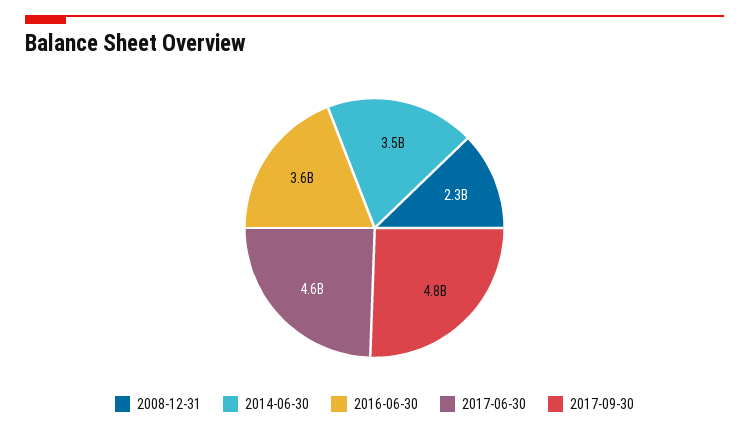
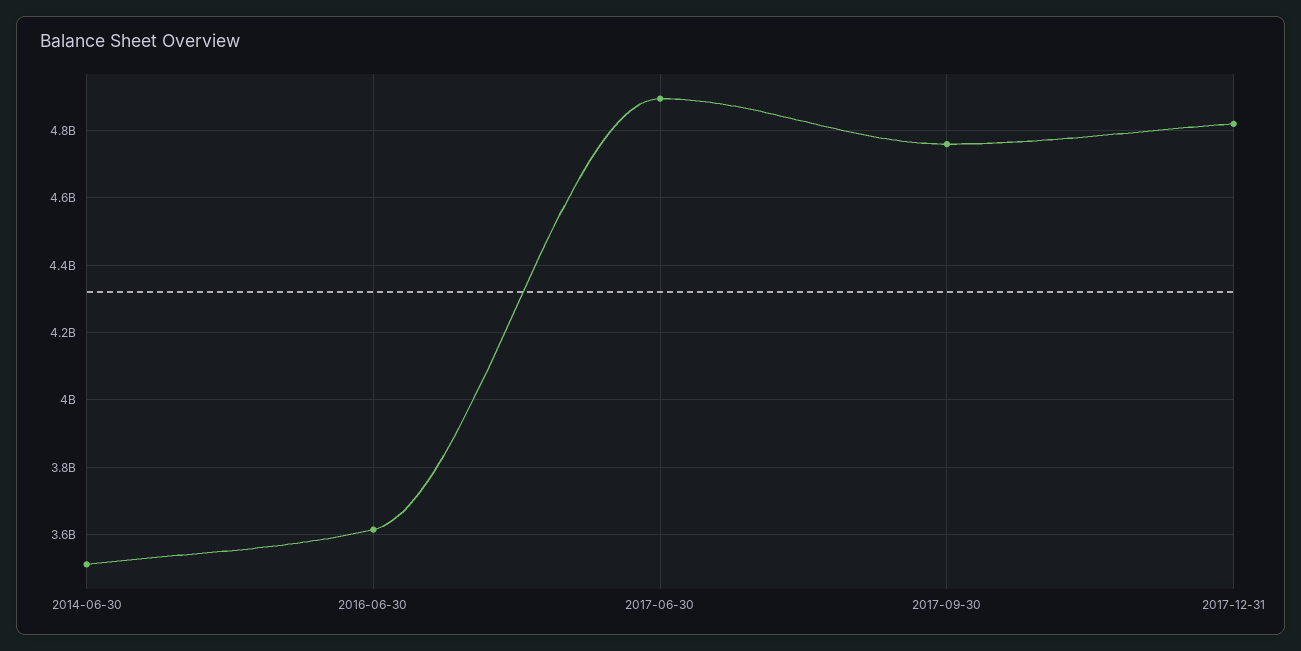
2008-12-31: 2300000000 -> none
2017-06-30: 4600000000 -> 4900000000
2017-12-31: none -> 4820000000

